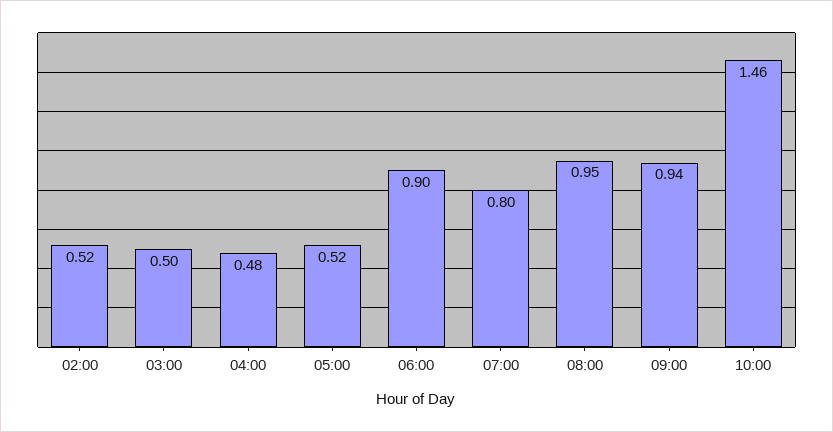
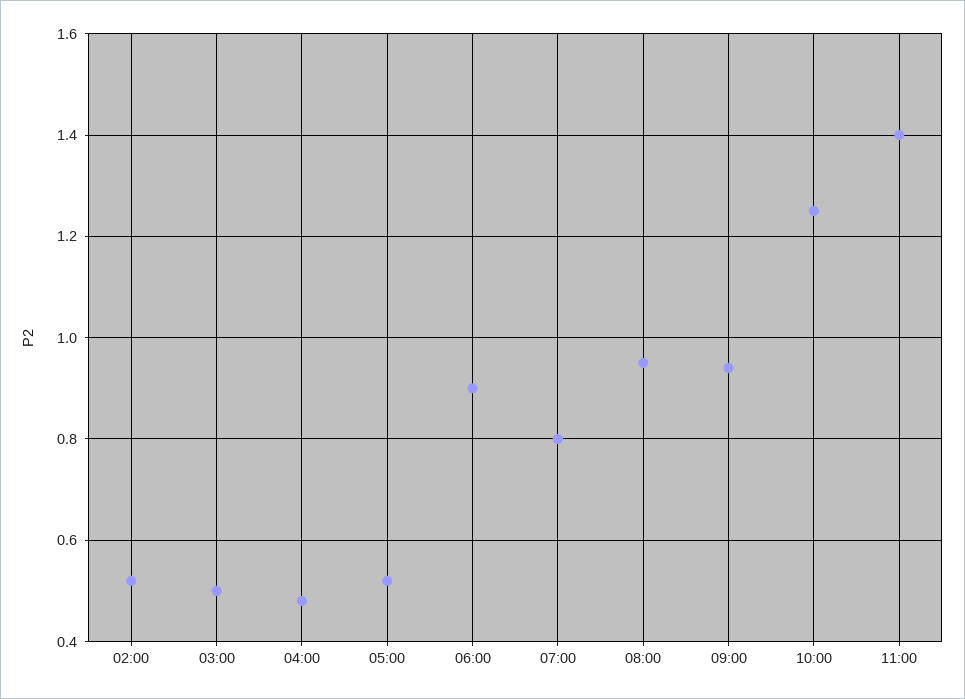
10:00: 1.46 -> 1.25
11:00: none -> 1.4

